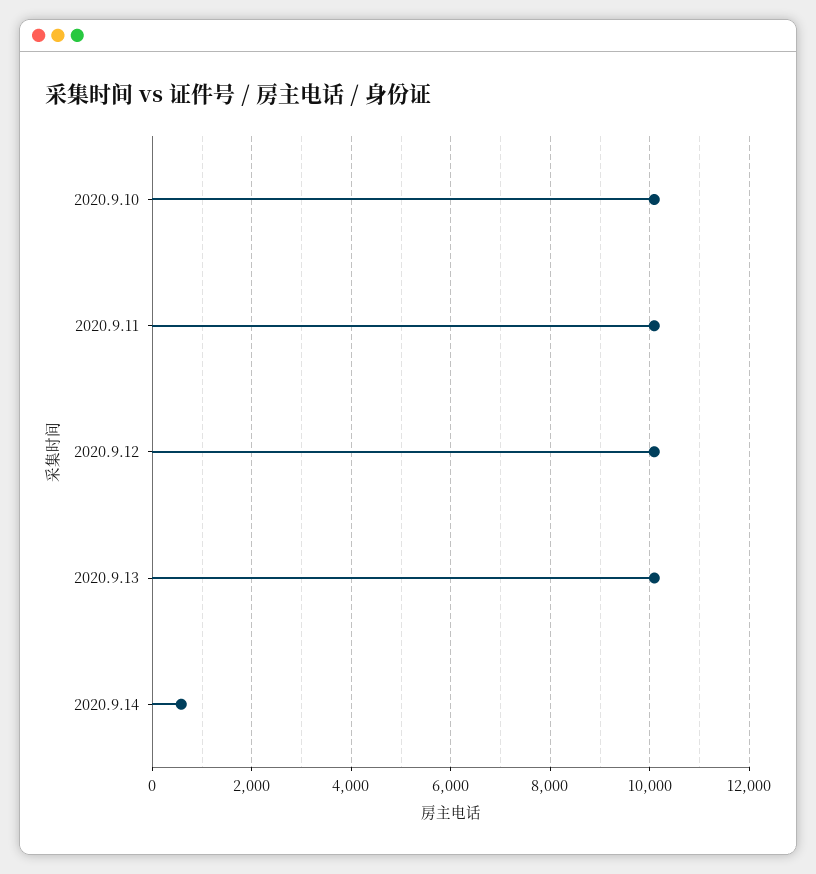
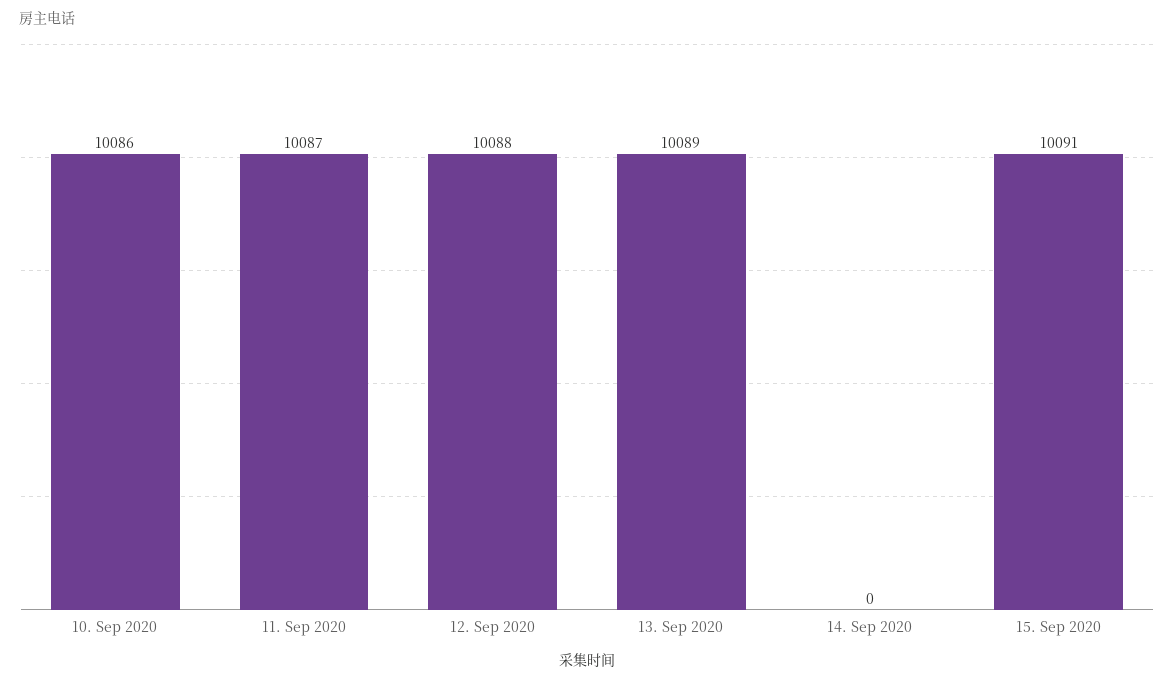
2020.9.14: 600 -> 0
15. Sep 2020: none -> 10091

